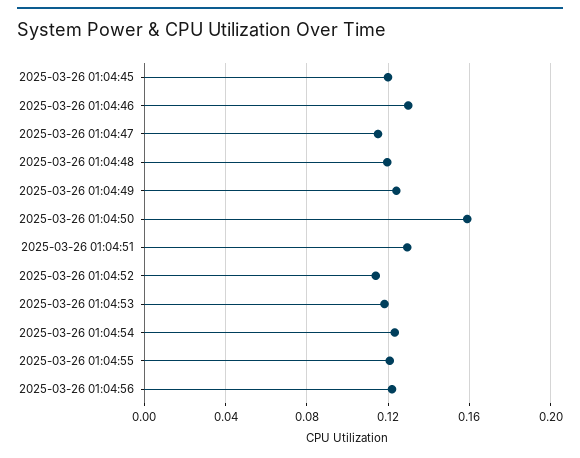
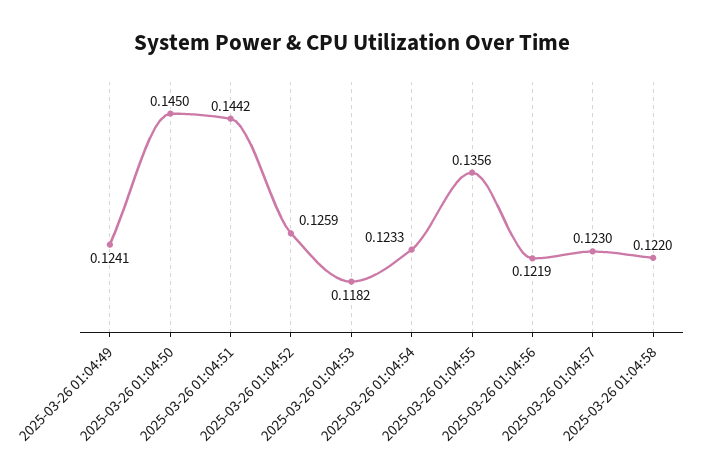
2025-03-26 01:04:45: 0.12 -> none
2025-03-26 01:04:46: 0.13 -> none
2025-03-26 01:04:47: 0.115 -> none
2025-03-26 01:04:48: 0.12 -> none
2025-03-26 01:04:50: 0.16 -> 0.145
2025-03-26 01:04:51: 0.13 -> 0.1442
2025-03-26 01:04:52: 0.115 -> 0.1259
2025-03-26 01:04:55: 0.12 -> 0.1356
2025-03-26 01:04:57: none -> 0.123
2025-03-26 01:04:58: none -> 0.122

